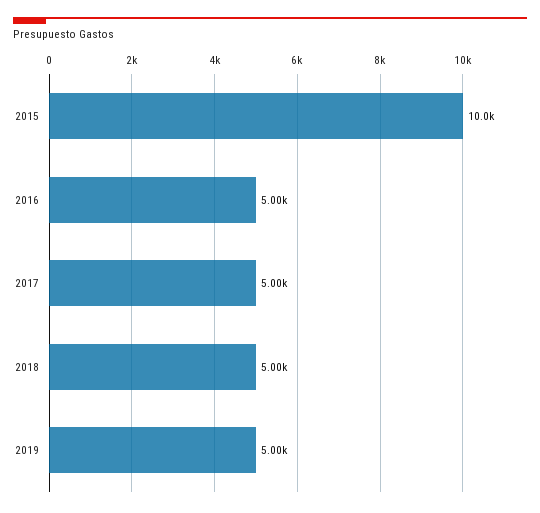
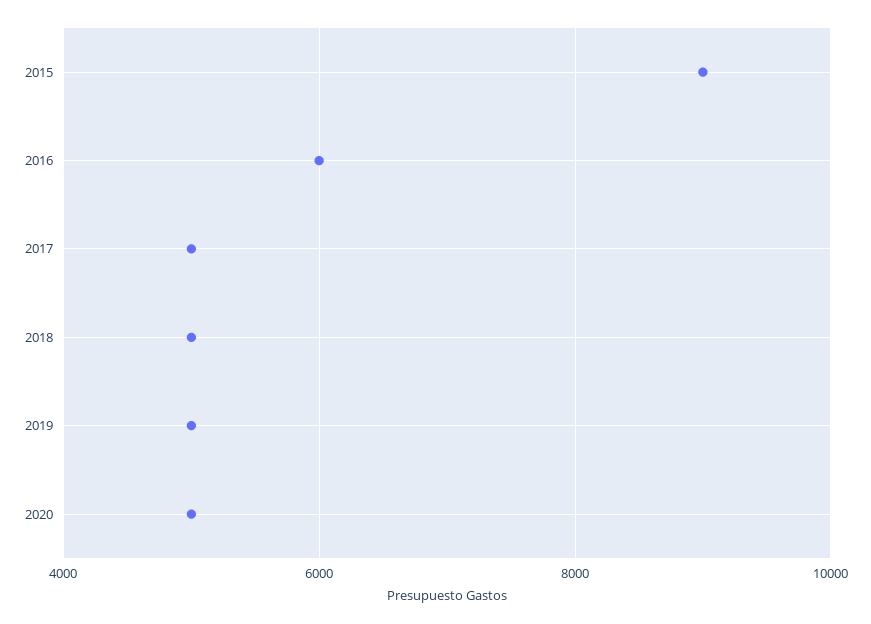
2015: 10000 -> 9000
2016: 5000 -> 6000
2020: none -> 5000

